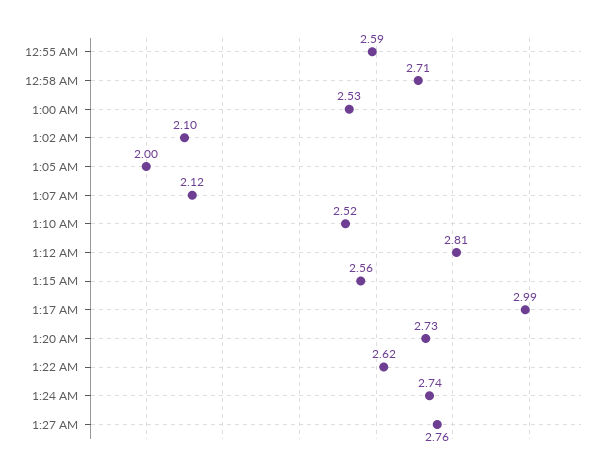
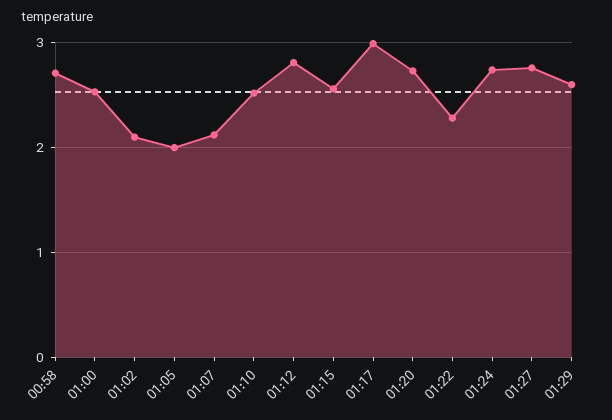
12:55 AM: 2.59 -> none
1:22 AM: 2.62 -> 2.3
01:29: none -> 2.6

